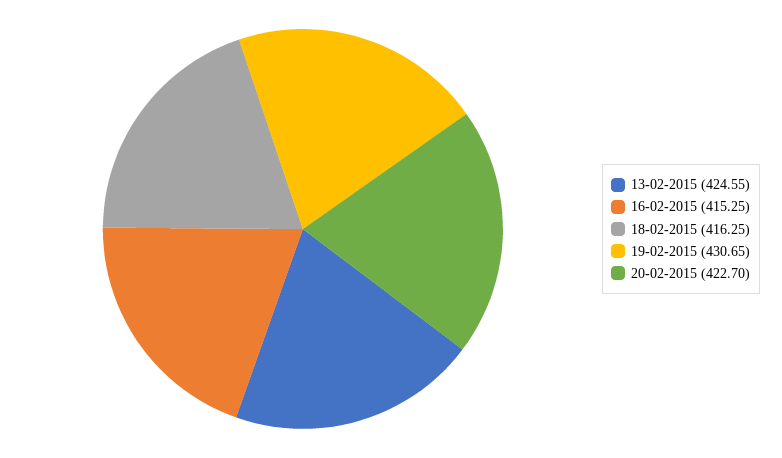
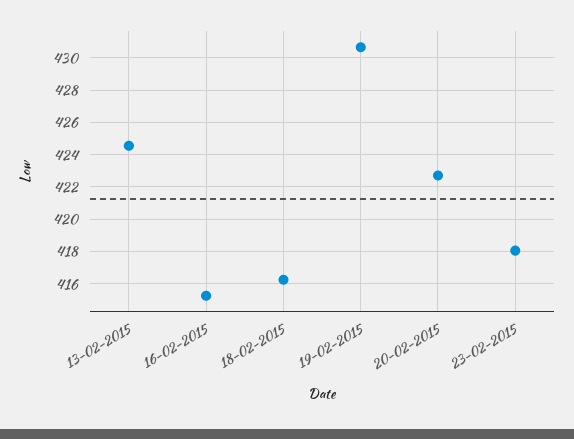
23-02-2015: none -> 418

